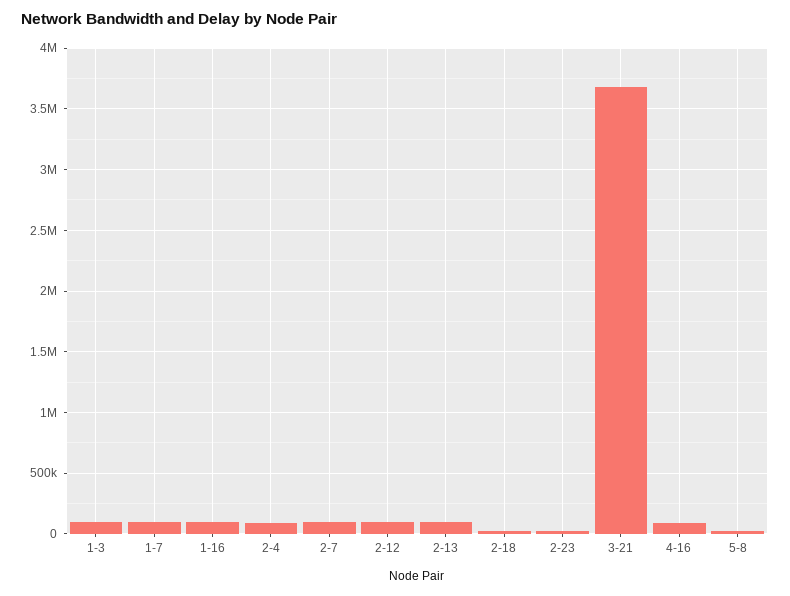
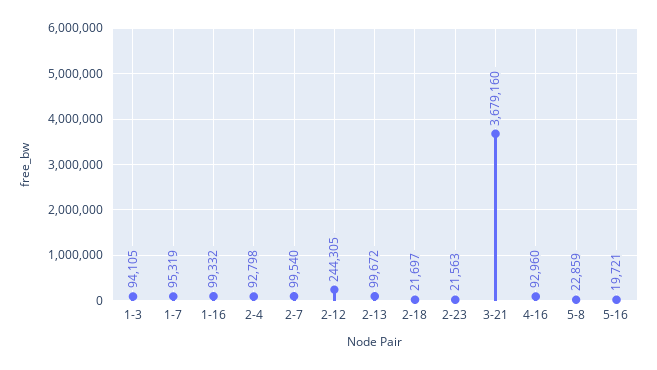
2-12: 100000 -> 244305
5-16: none -> 19721

